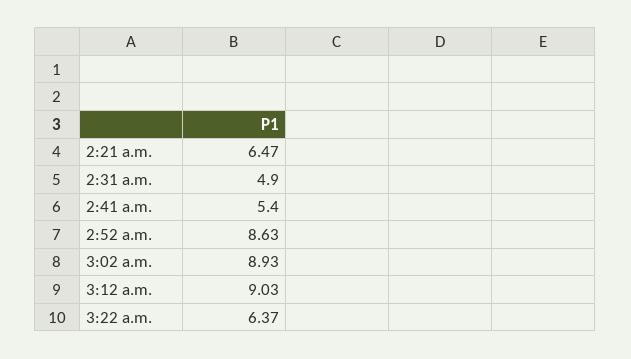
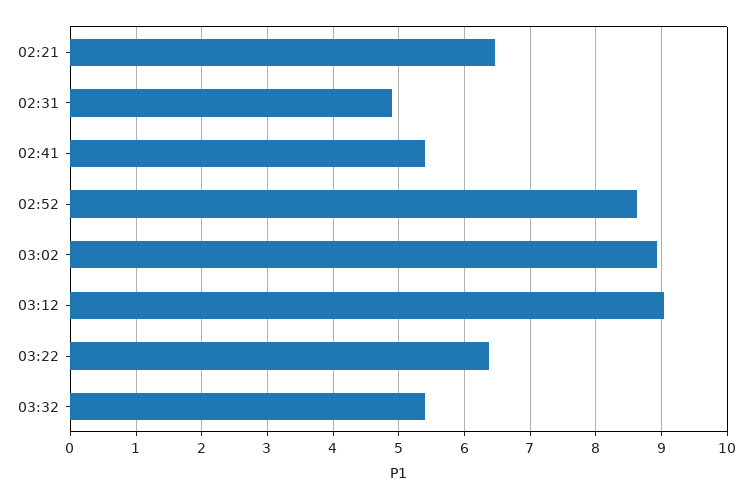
03:32: none -> 5.4

